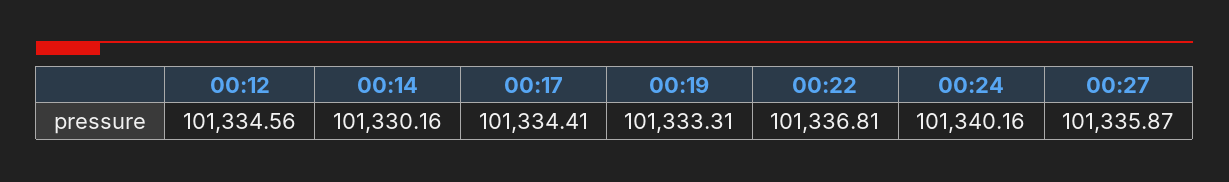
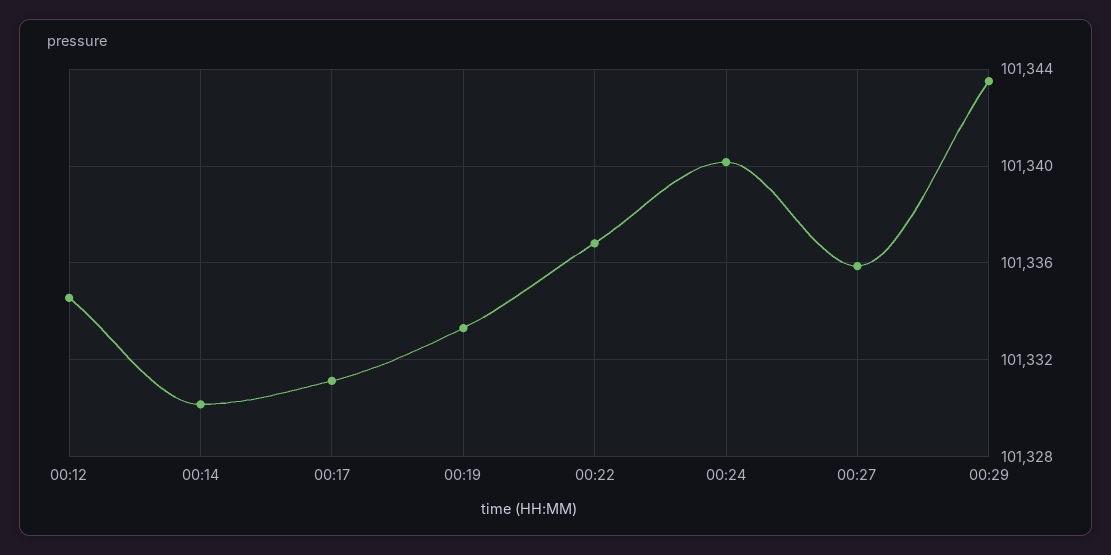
00:17: 101334.41 -> 101331
00:29: none -> 101343.5

